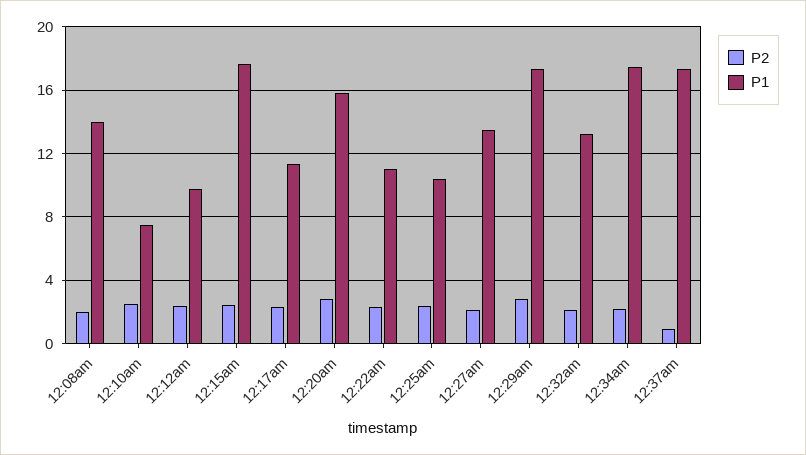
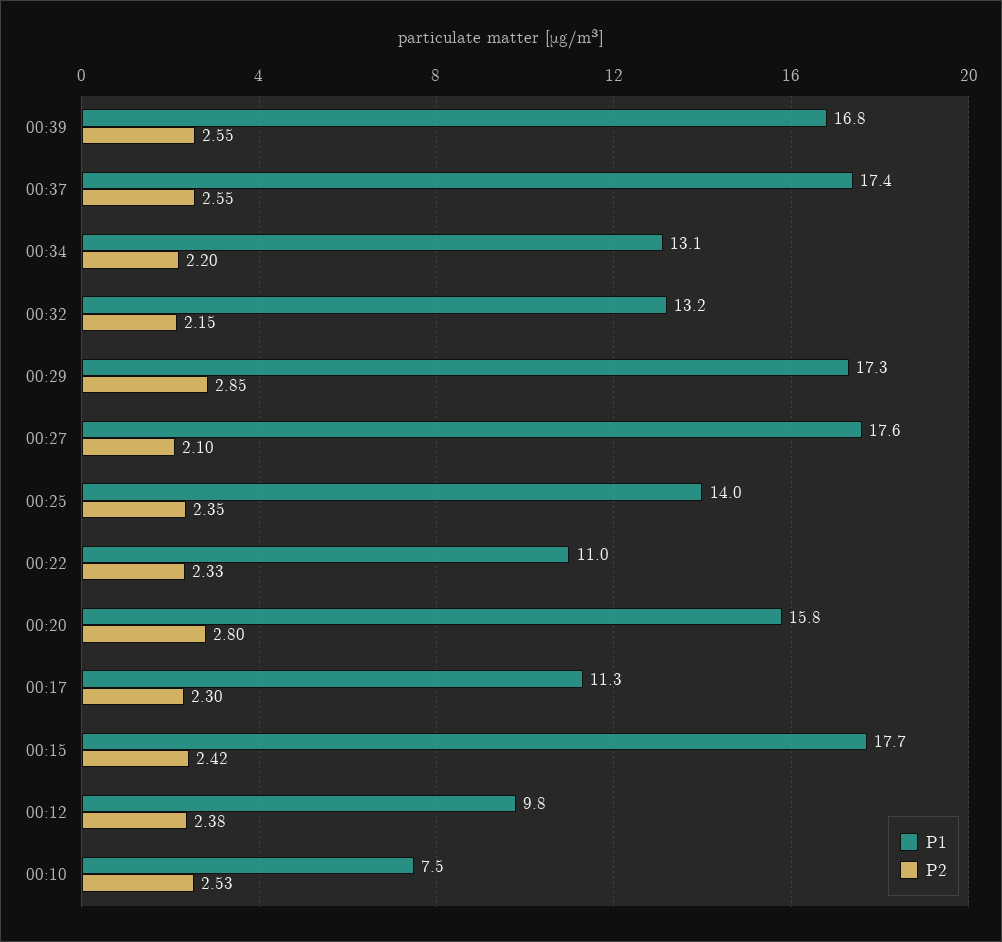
P2, 12:08am: 2 -> none
P1, 12:08am: 14 -> none
P1, 12:25am: 10.5 -> 14
P1, 12:27am: 13.5 -> 17.6
P1, 12:34am: 17.5 -> 13.1
P2, 12:37am: 1 -> 2.55
P1, 00:39: none -> 16.8
P2, 00:39: none -> 2.55

